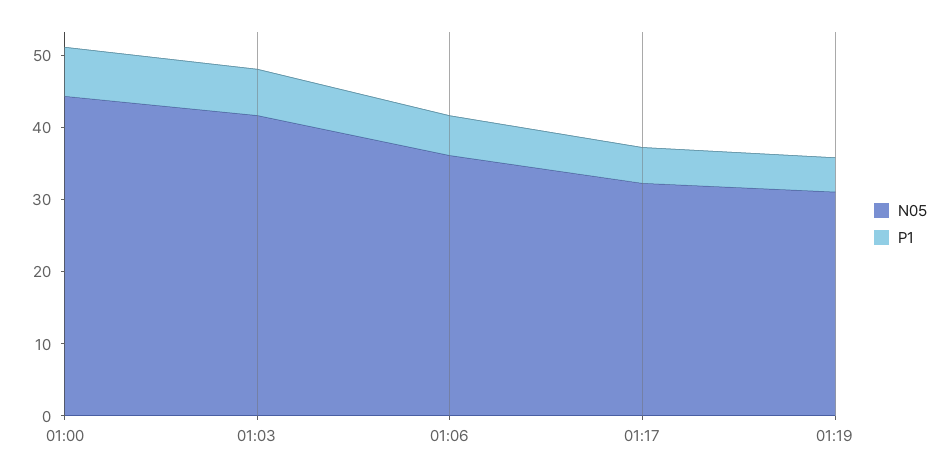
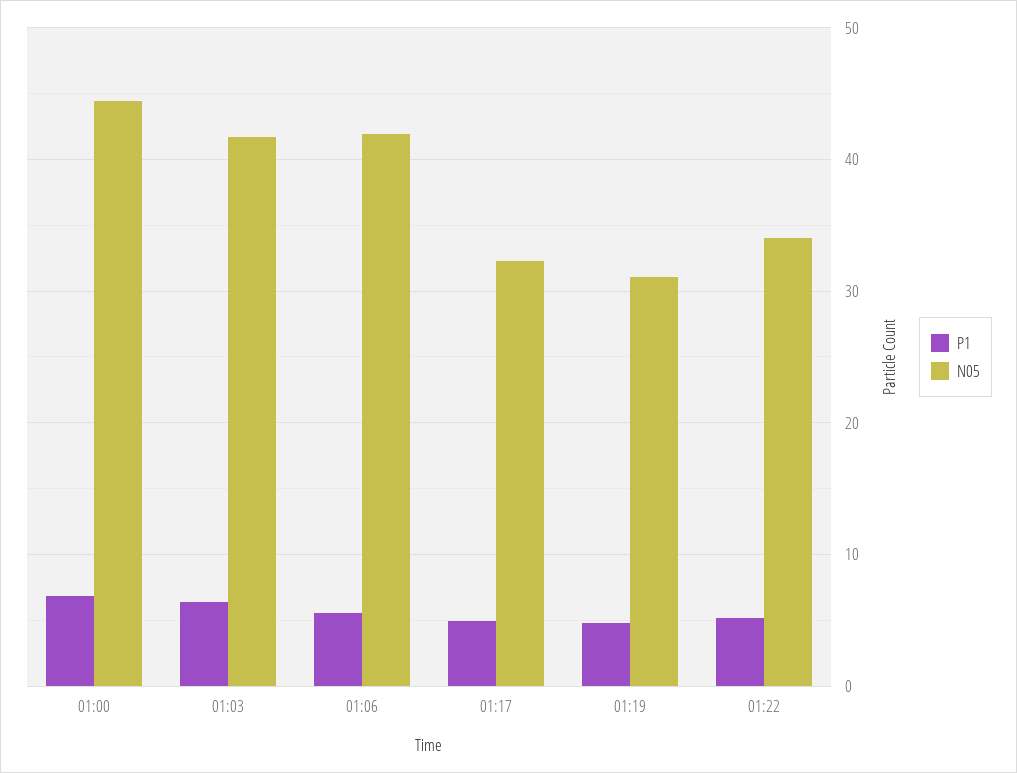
N05, 01:06: 36 -> 42
P1, 01:22: none -> 5
N05, 01:22: none -> 34

